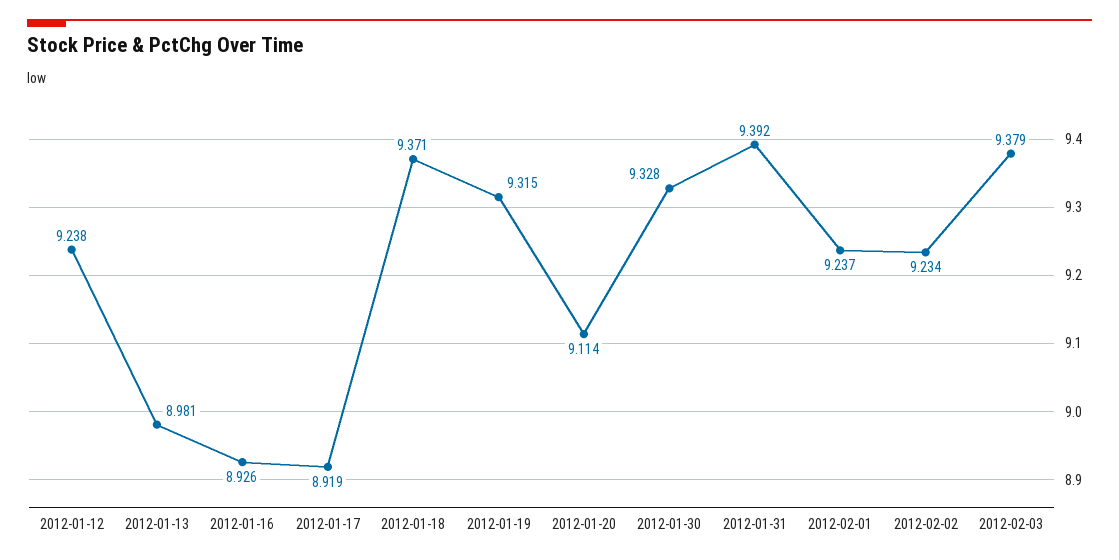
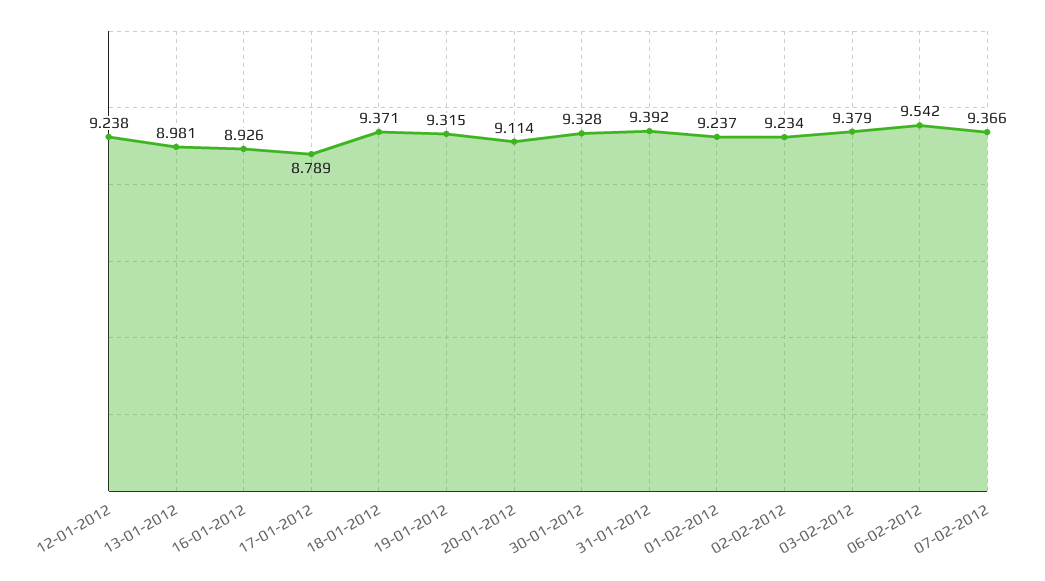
2012-01-17: 8.919 -> 8.789
06-02-2012: none -> 9.542
07-02-2012: none -> 9.366

